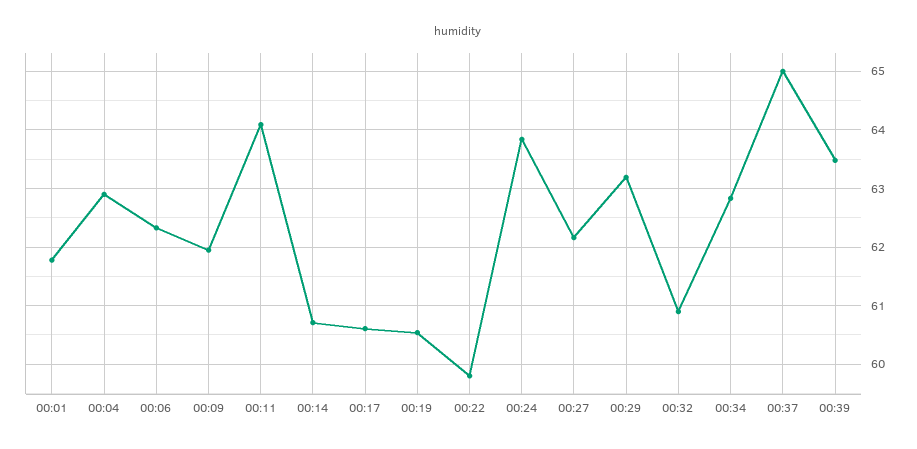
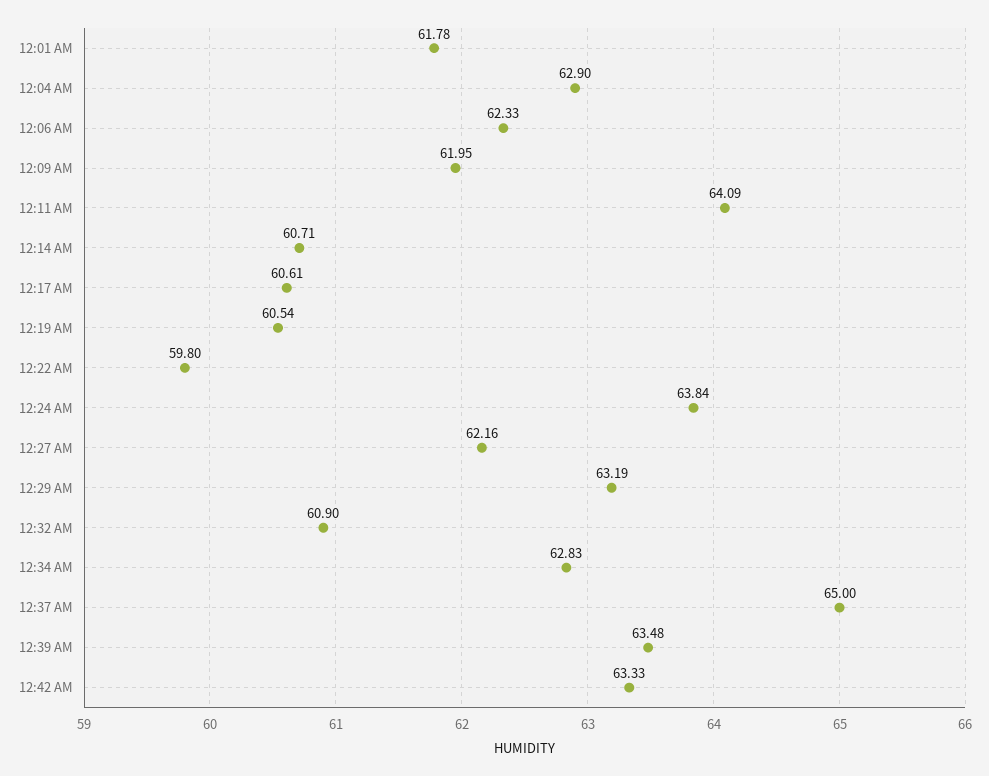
12:42 AM: none -> 63.33

